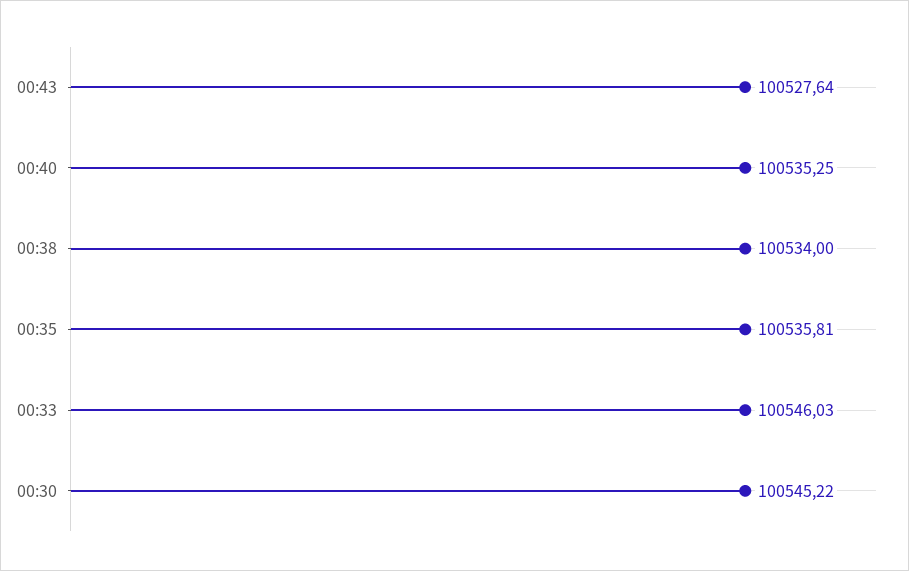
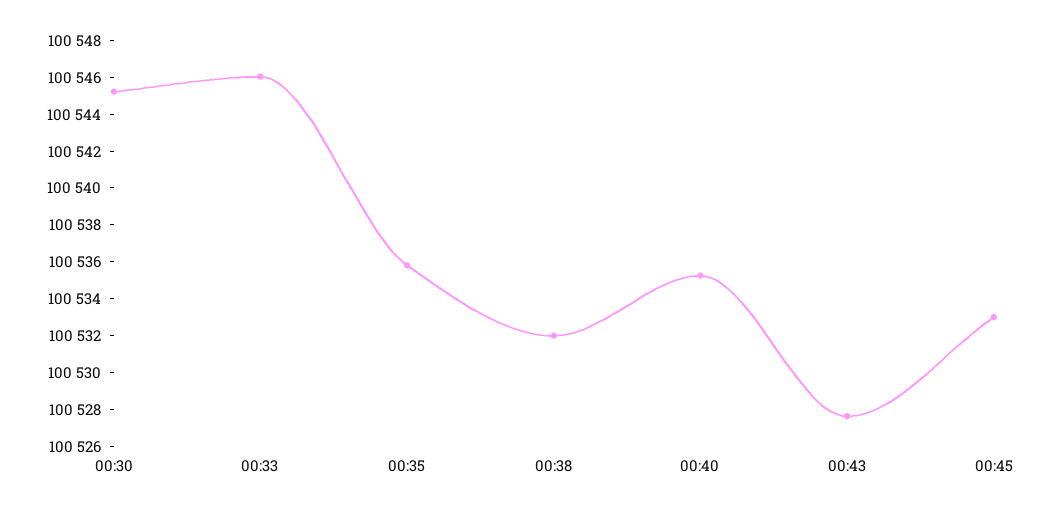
00:38: 100534 -> 100532
00:45: none -> 100533

